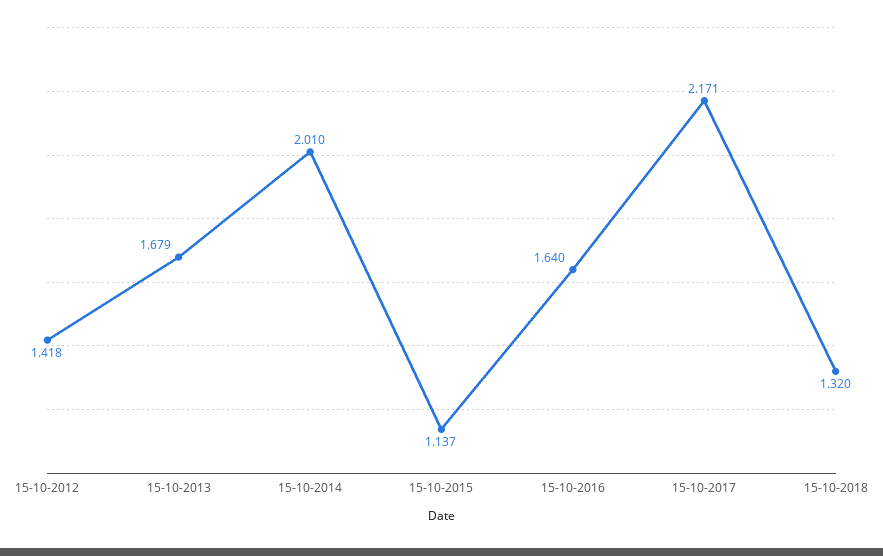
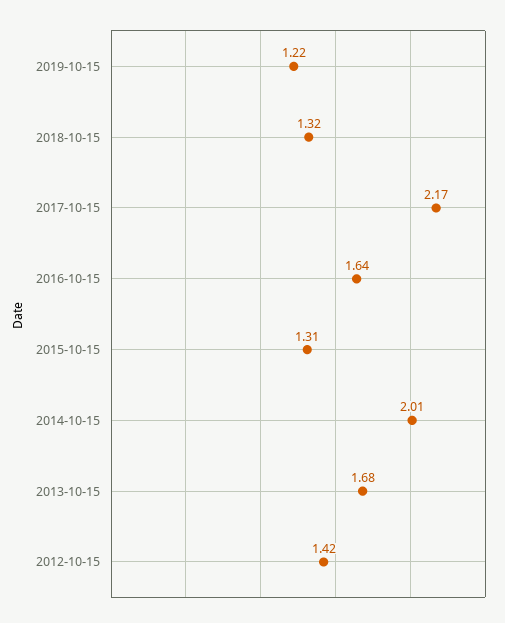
15-10-2015: 1.137 -> 1.31
2019-10-15: none -> 1.22

